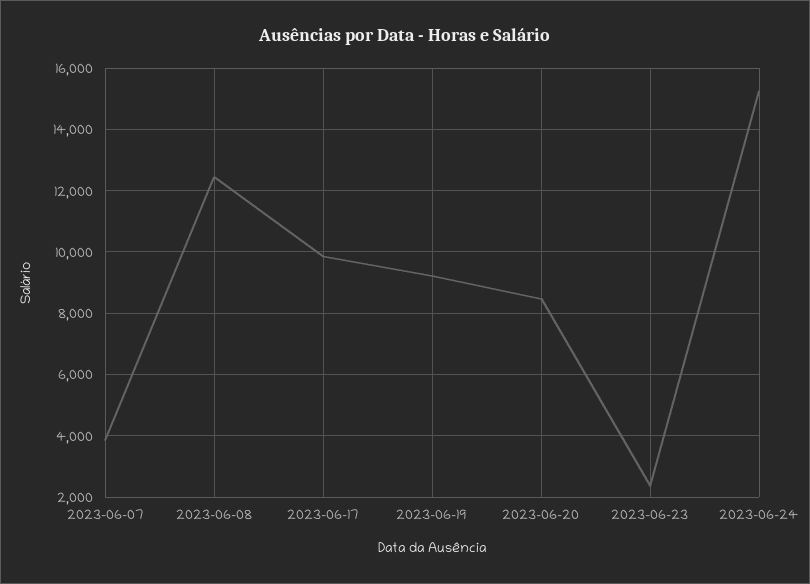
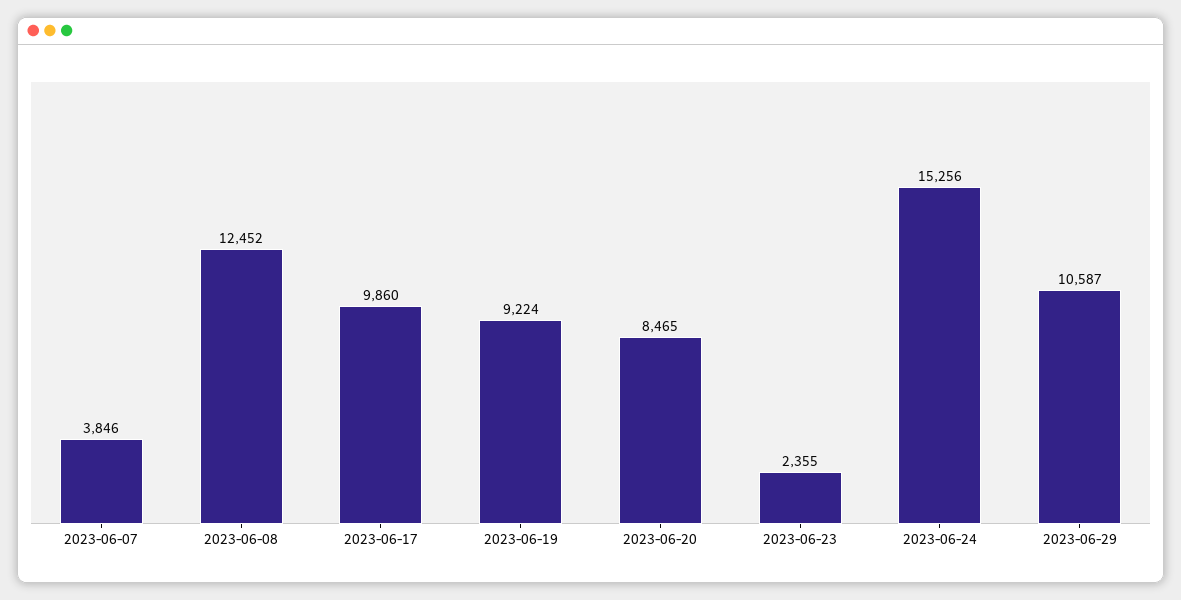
2023-06-29: none -> 10587

